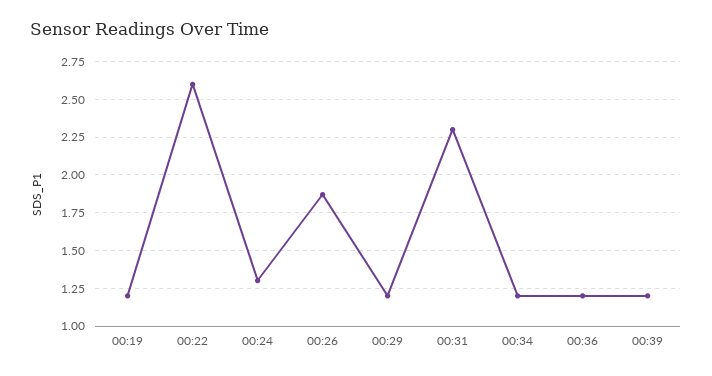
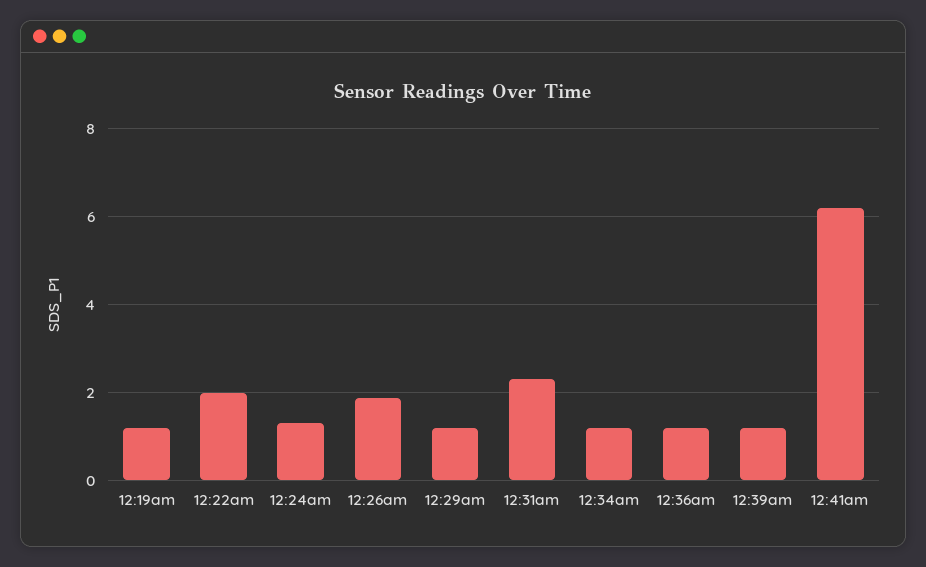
00:22: 2.6 -> 2
12:41am: none -> 6.2

